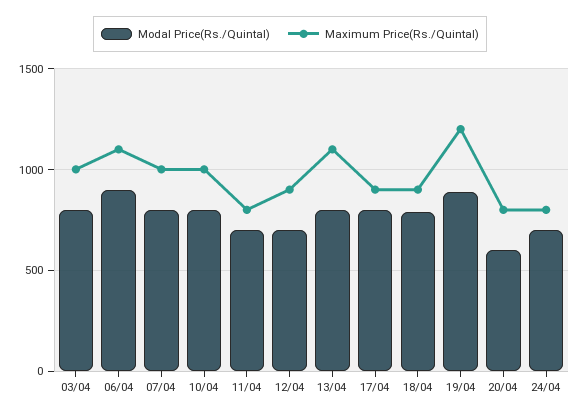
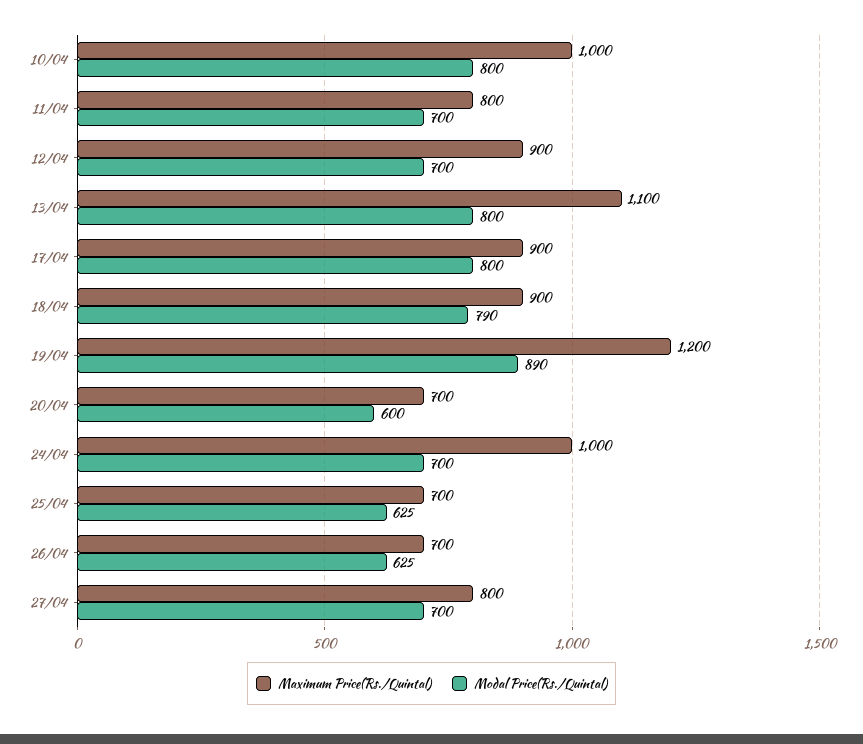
Modal Price(Rs./Quintal), 03/04: 800 -> none
Maximum Price(Rs./Quintal), 03/04: 1000 -> none
Modal Price(Rs./Quintal), 06/04: 900 -> none
Maximum Price(Rs./Quintal), 06/04: 1100 -> none
Modal Price(Rs./Quintal), 07/04: 800 -> none
Maximum Price(Rs./Quintal), 07/04: 1000 -> none
Maximum Price(Rs./Quintal), 20/04: 800 -> 700
Maximum Price(Rs./Quintal), 24/04: 800 -> 1000
Maximum Price(Rs./Quintal), 25/04: none -> 700
Modal Price(Rs./Quintal), 25/04: none -> 625
Maximum Price(Rs./Quintal), 26/04: none -> 700
Modal Price(Rs./Quintal), 26/04: none -> 625
Maximum Price(Rs./Quintal), 27/04: none -> 800
Modal Price(Rs./Quintal), 27/04: none -> 700

